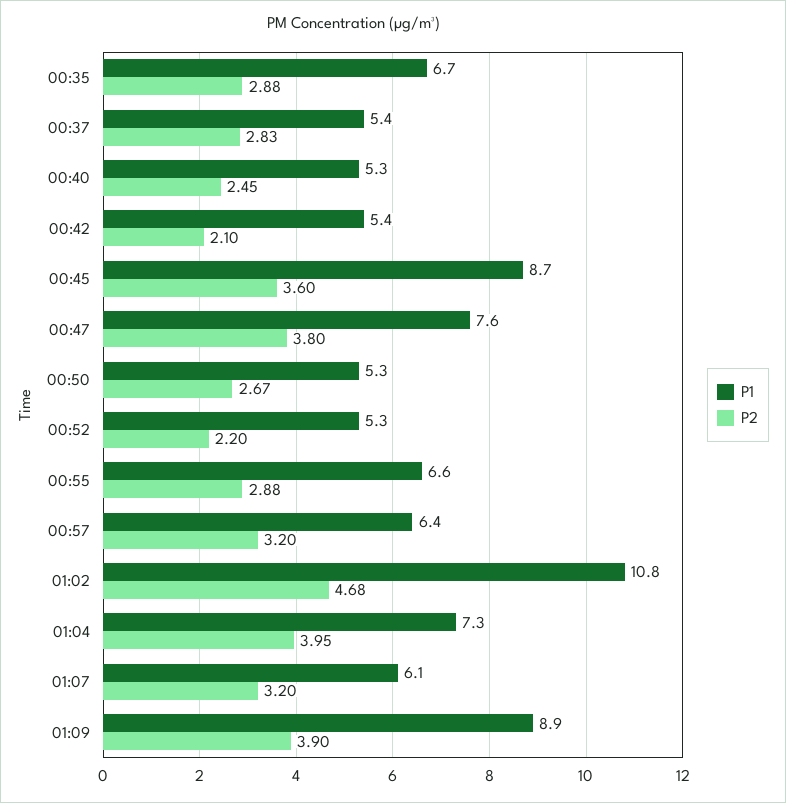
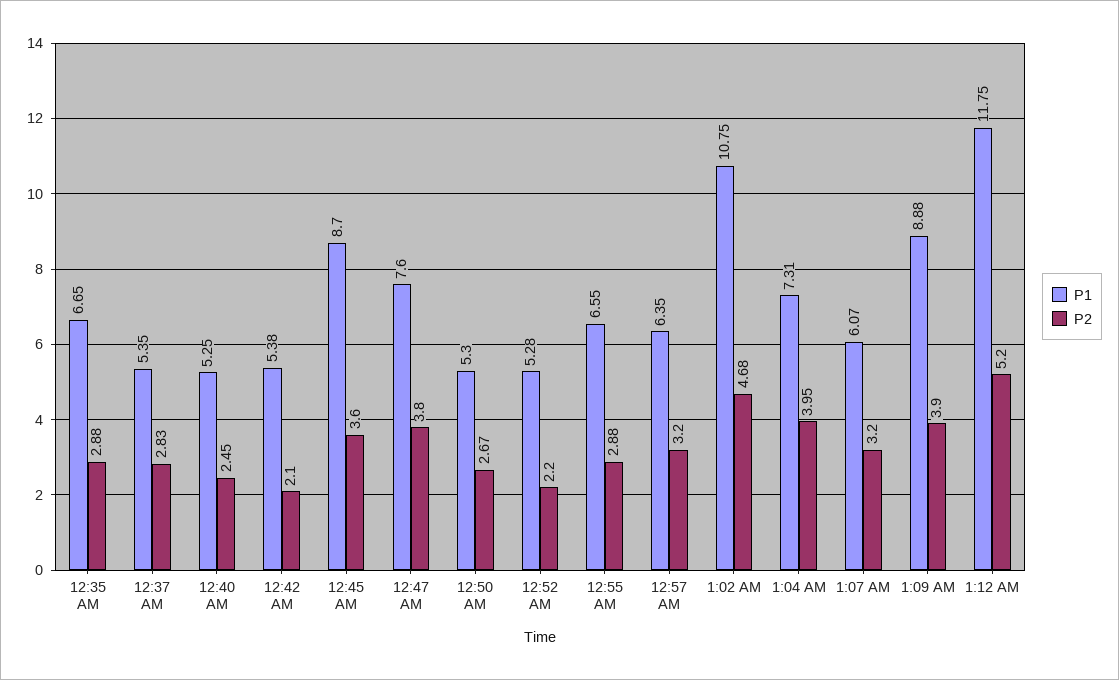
P1, 1:12 AM: none -> 11.75
P2, 1:12 AM: none -> 5.2

